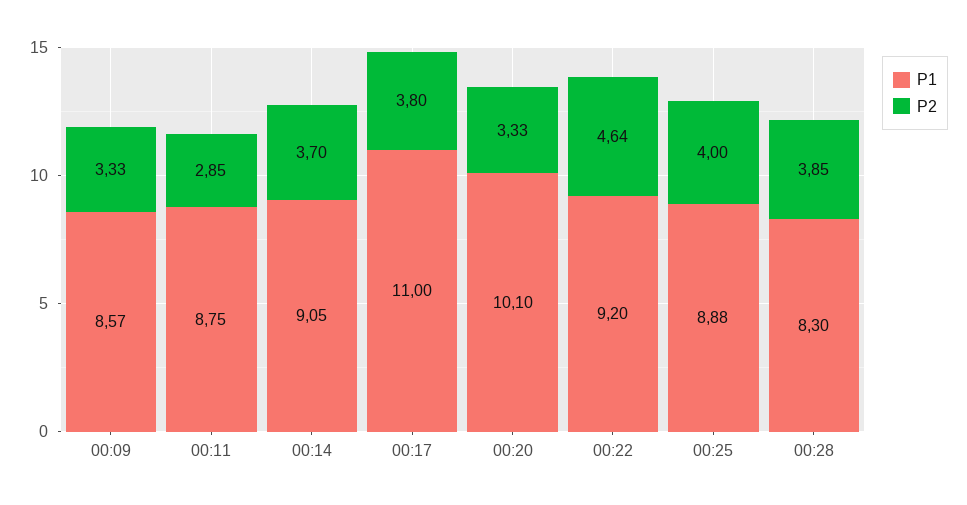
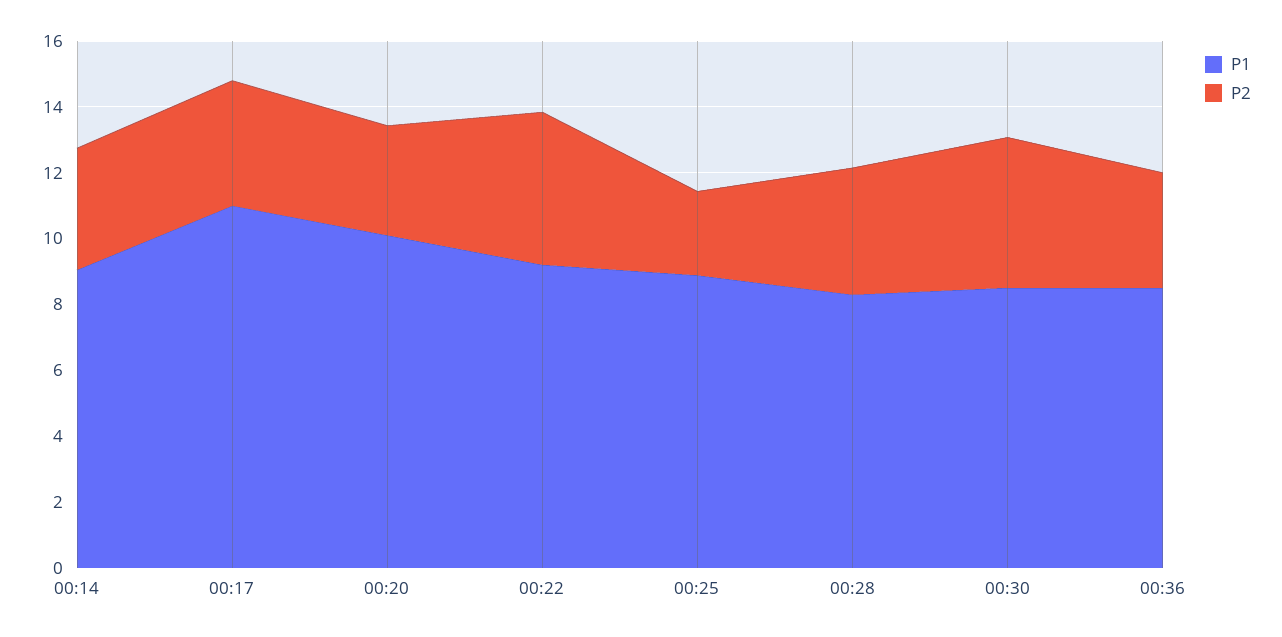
P1, 00:09: 8.57 -> none
P2, 00:09: 3.33 -> none
P1, 00:11: 8.75 -> none
P2, 00:11: 2.85 -> none
P2, 00:25: 4 -> 2.5
P1, 00:30: none -> 8.5
P2, 00:30: none -> 4.5
P1, 00:36: none -> 8.5
P2, 00:36: none -> 3.5

